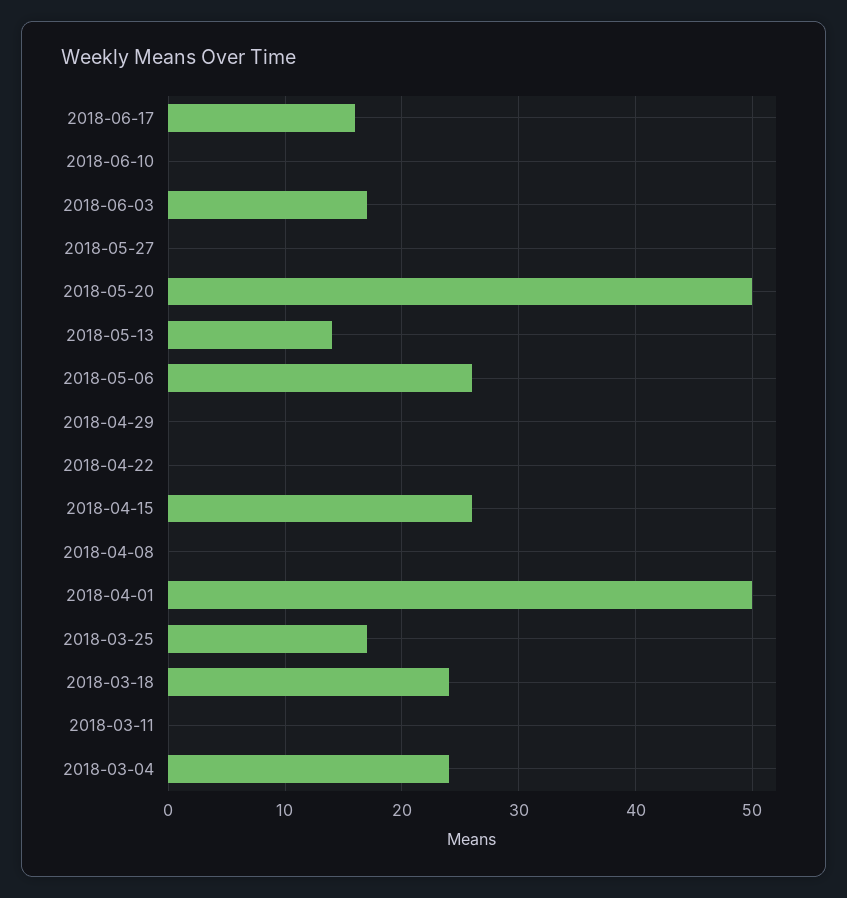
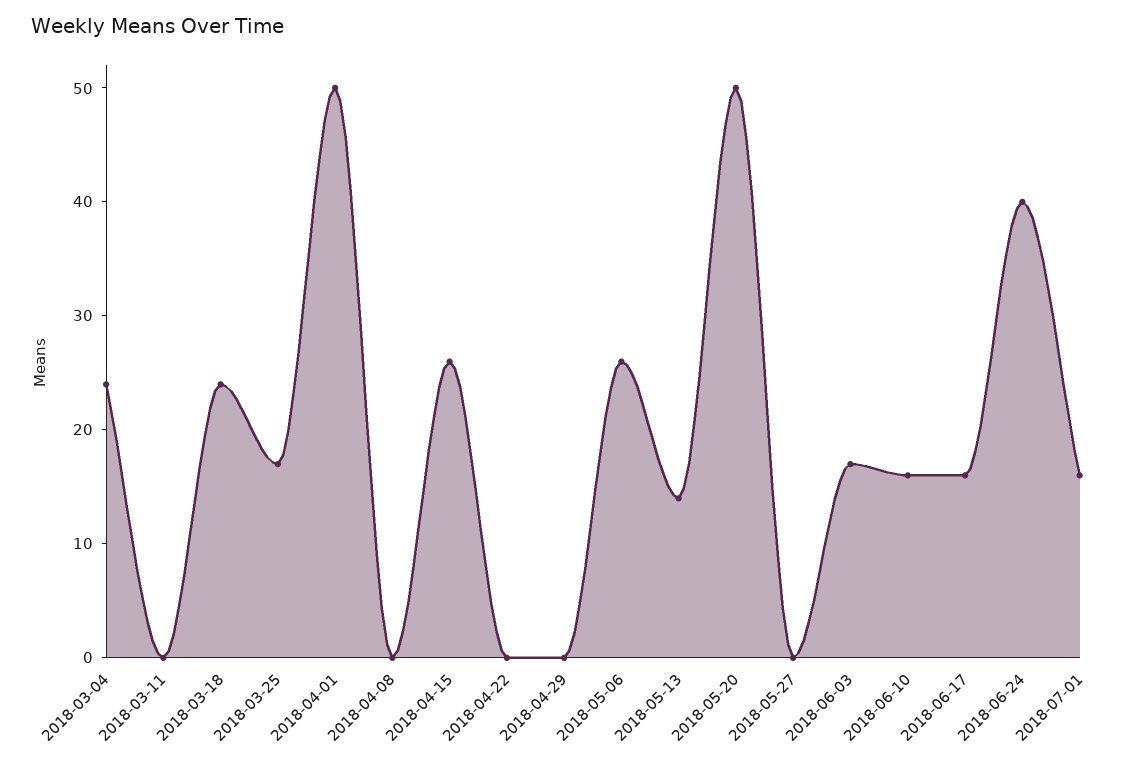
2018-06-10: 0 -> 16
2018-06-24: none -> 40
2018-07-01: none -> 16

